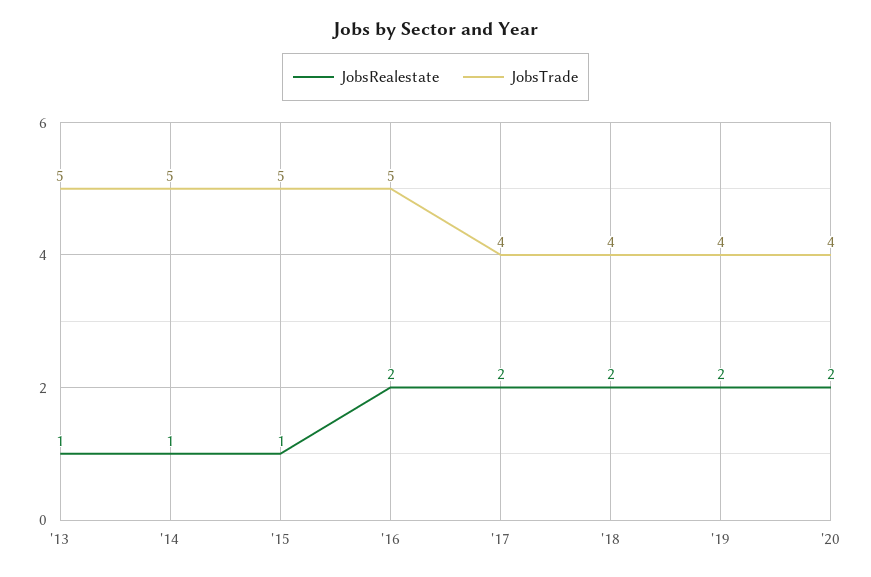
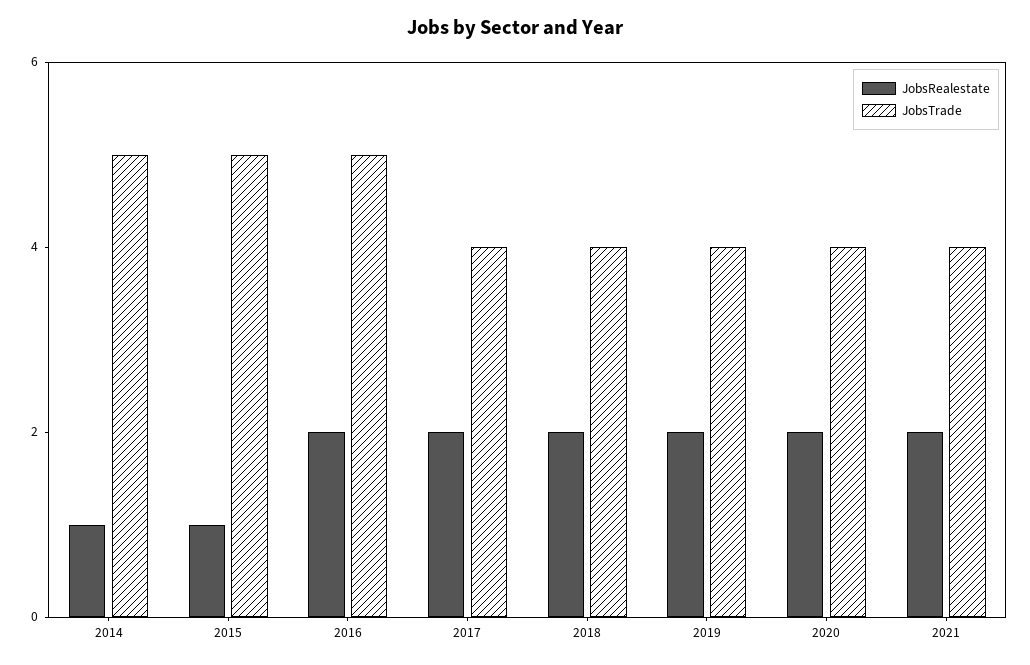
JobsRealestate, '13: 1 -> none
JobsTrade, '13: 5 -> none
JobsRealestate, 2021: none -> 2
JobsTrade, 2021: none -> 4

